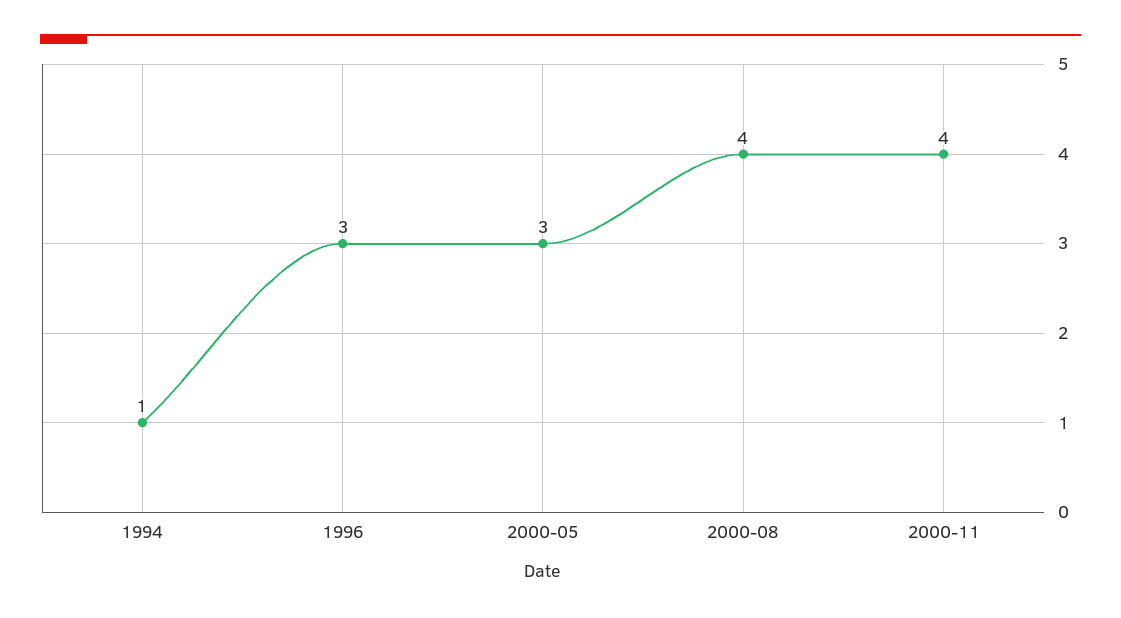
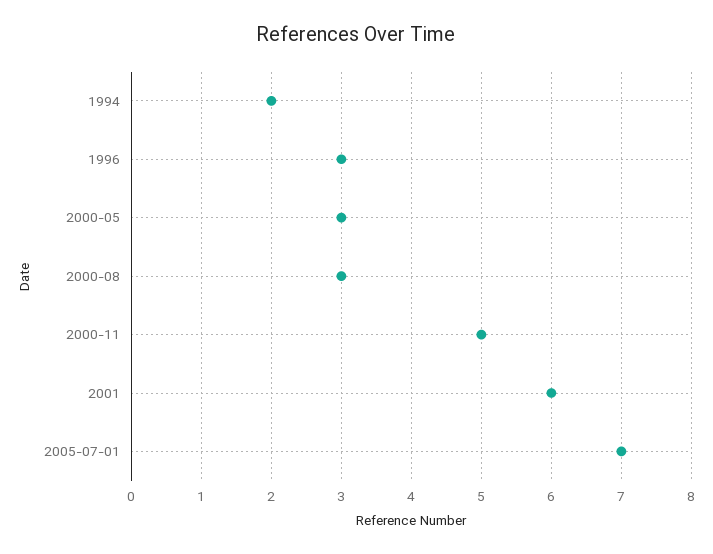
1994: 1 -> 2
2000-08: 4 -> 3
2000-11: 4 -> 5
2001: none -> 6
2005-07-01: none -> 7

